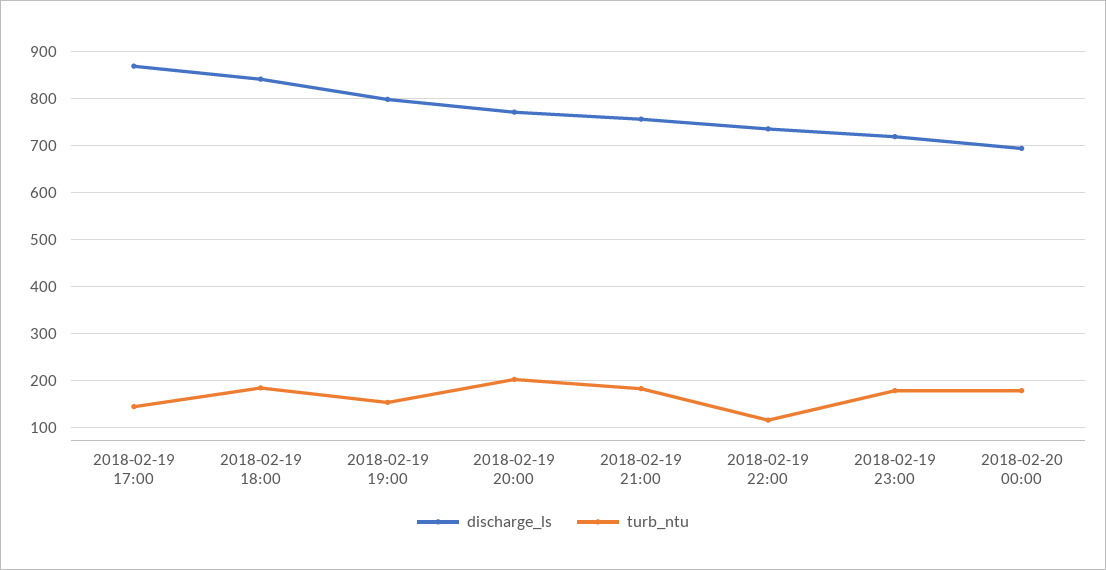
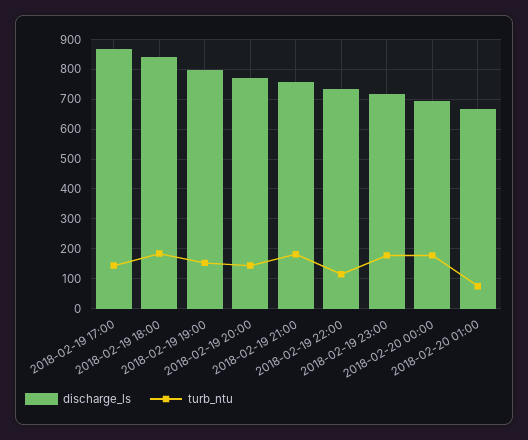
turb_ntu, 2018-02-19 20:00: 200 -> 150
discharge_ls, 2018-02-20 01:00: none -> 675
turb_ntu, 2018-02-20 01:00: none -> 75

